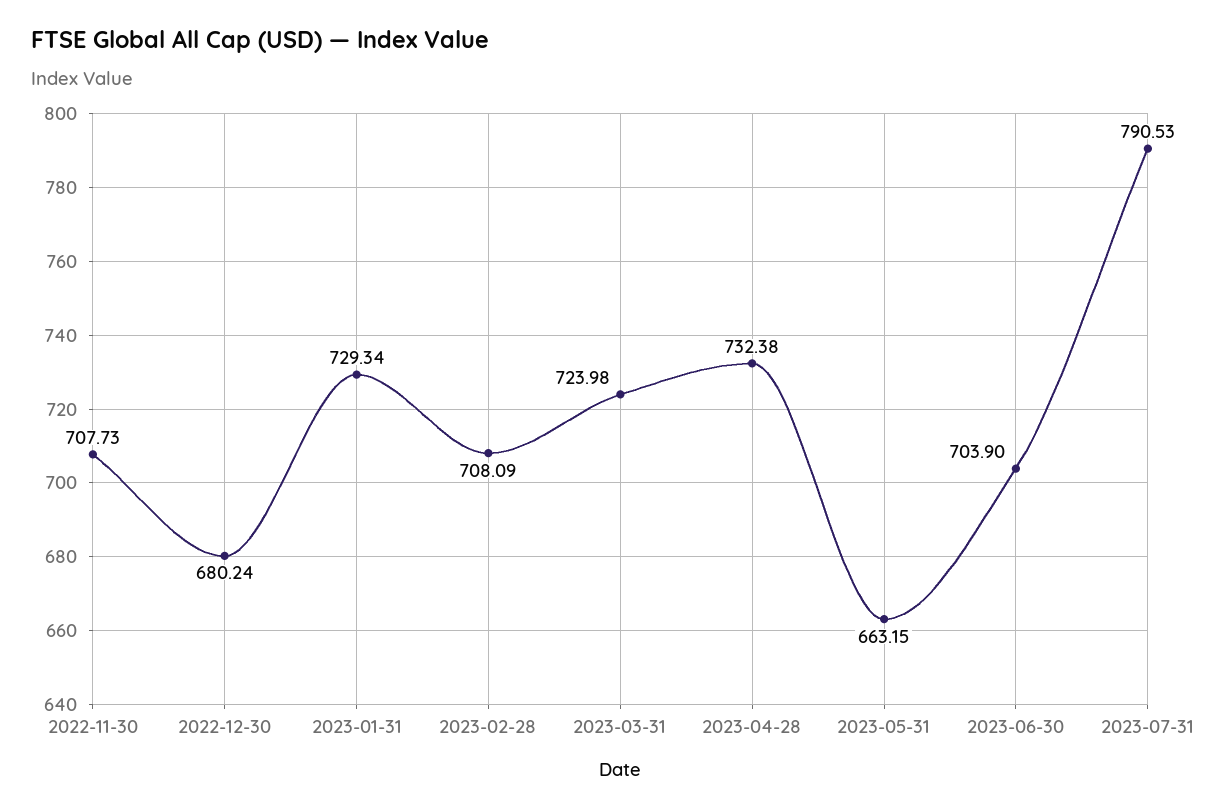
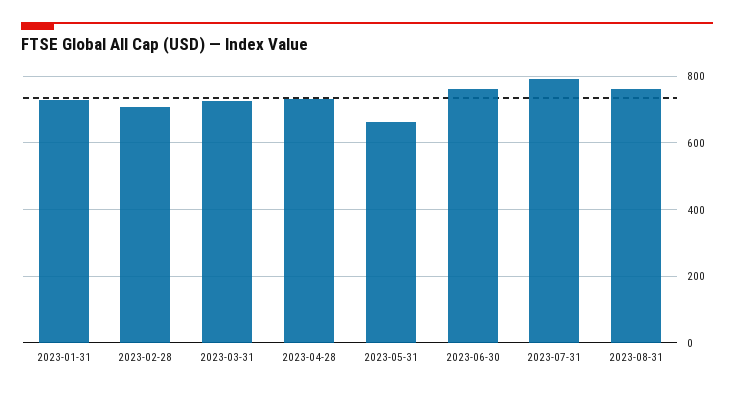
2022-11-30: 707.73 -> none
2022-12-30: 680.24 -> none
2023-06-30: 703.9 -> 760
2023-08-31: none -> 760

